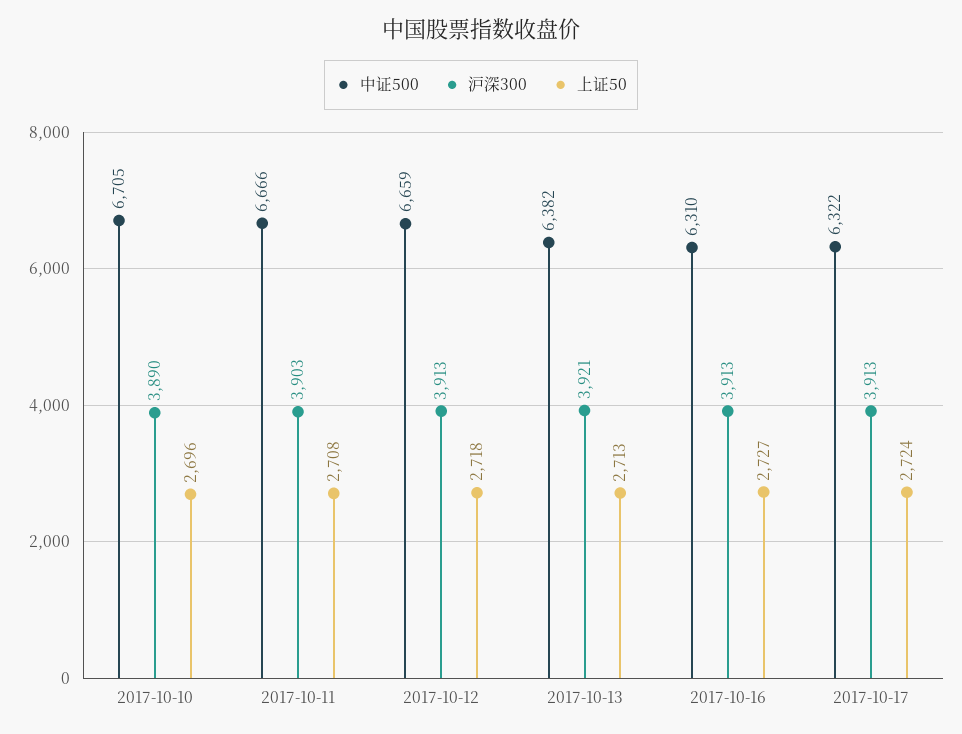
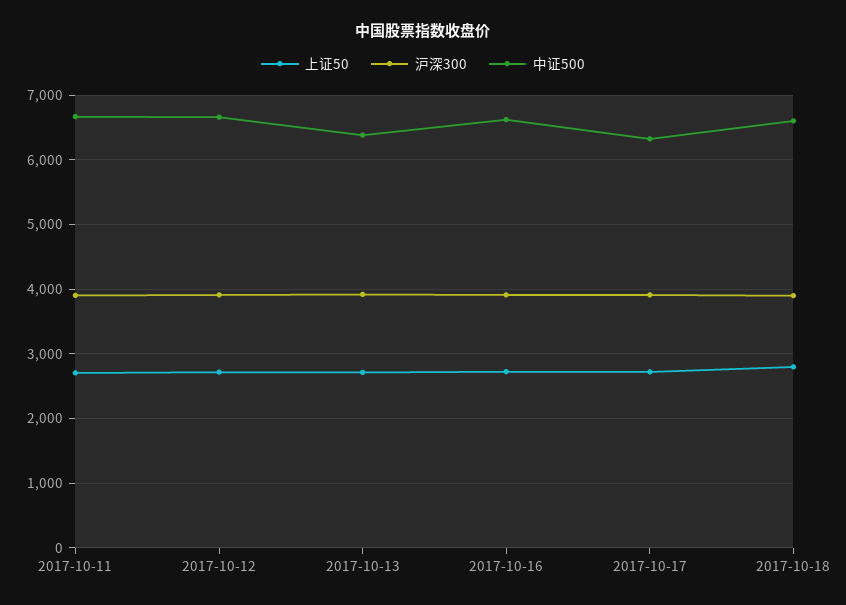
中证500, 2017-10-10: 6705 -> none
沪深300, 2017-10-10: 3890 -> none
上证50, 2017-10-10: 2696 -> none
中证500, 2017-10-16: 6310 -> 6600
上证50, 2017-10-18: none -> 2800
沪深300, 2017-10-18: none -> 3900
中证500, 2017-10-18: none -> 6600

